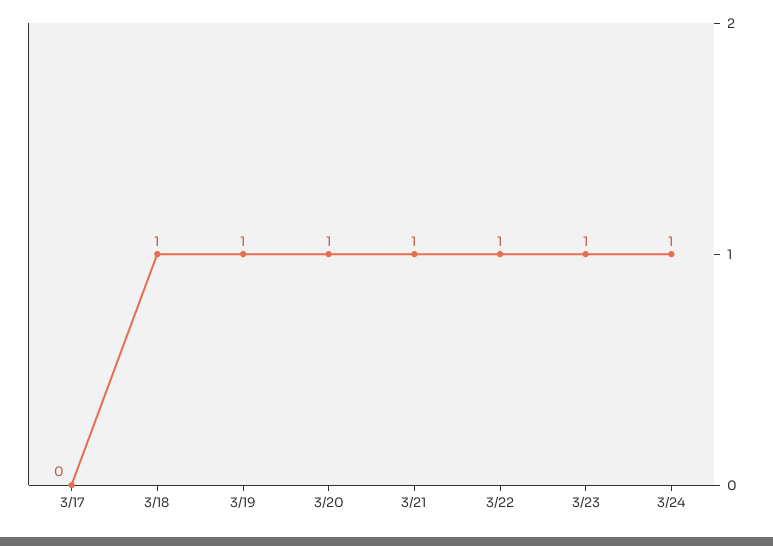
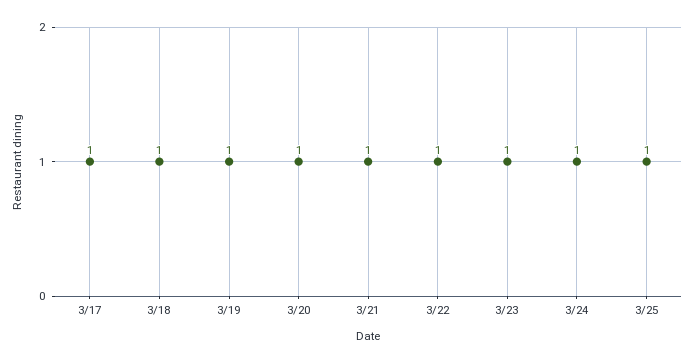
3/17: 0 -> 1
3/25: none -> 1

